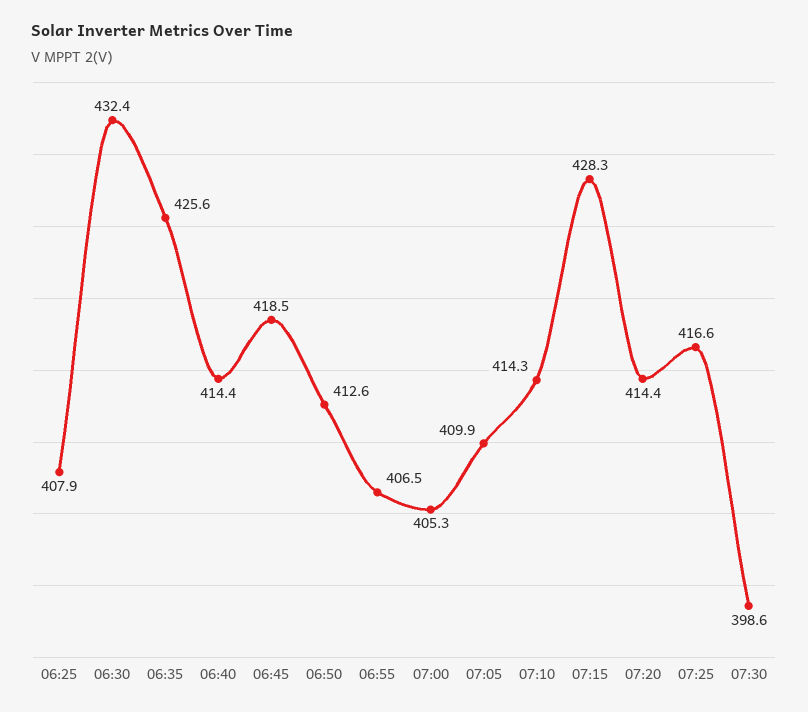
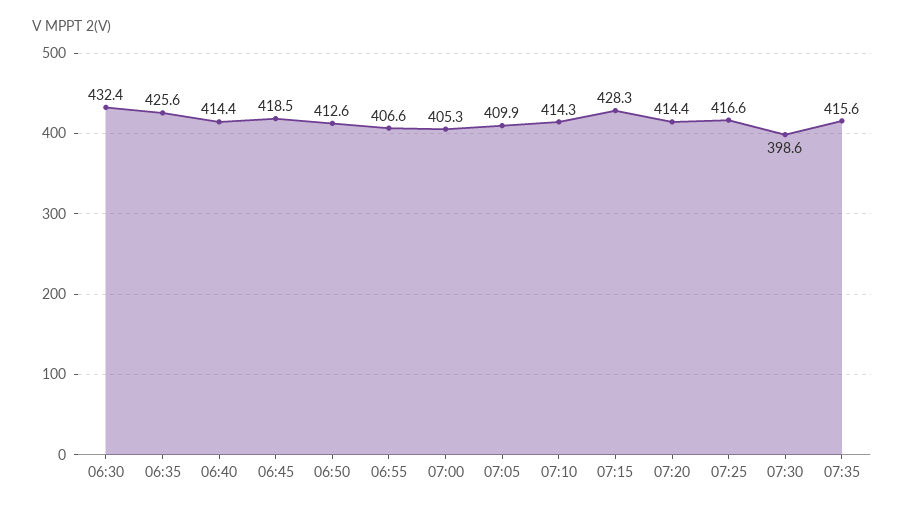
06:25: 407.9 -> none
06:55: 406.5 -> 406.6
07:35: none -> 415.6

